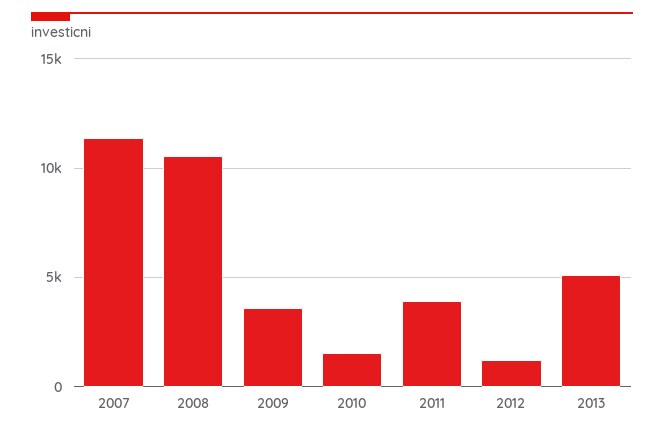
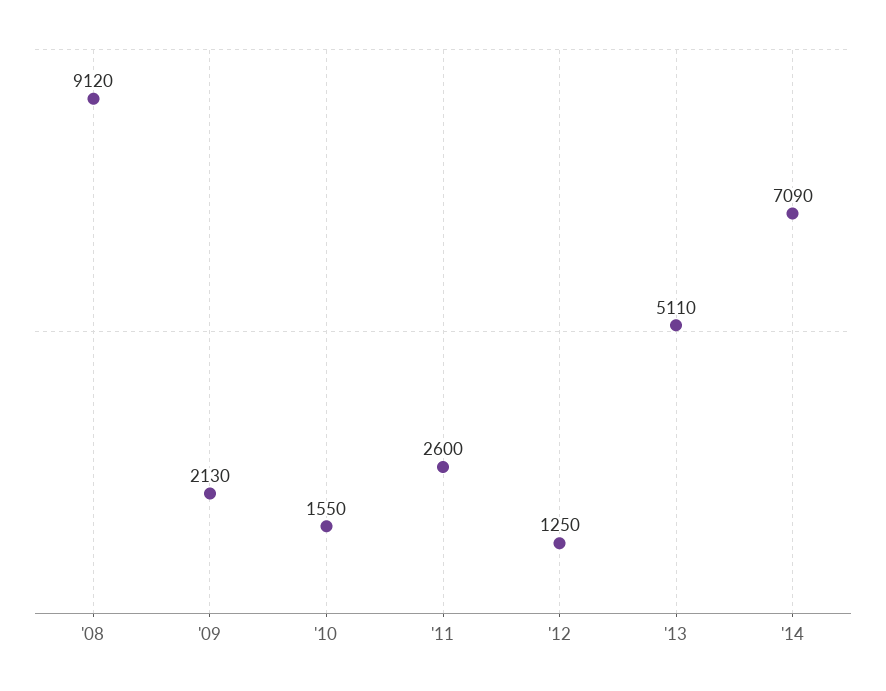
2007: 11500 -> none
2008: 10500 -> 9120
2009: 3500 -> 2130
2011: 4000 -> 2600
'14: none -> 7090

